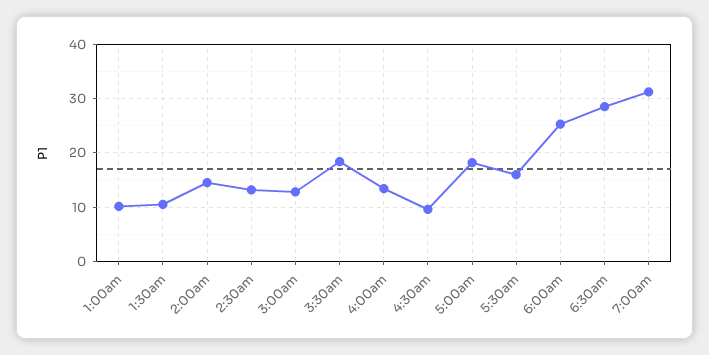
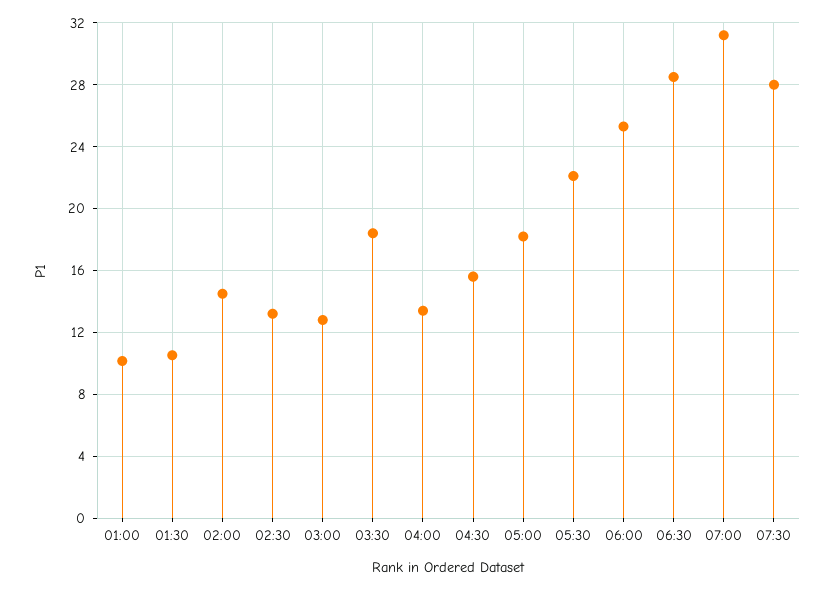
4:30am: 10 -> 15.5
5:30am: 16 -> 22
07:30: none -> 28

